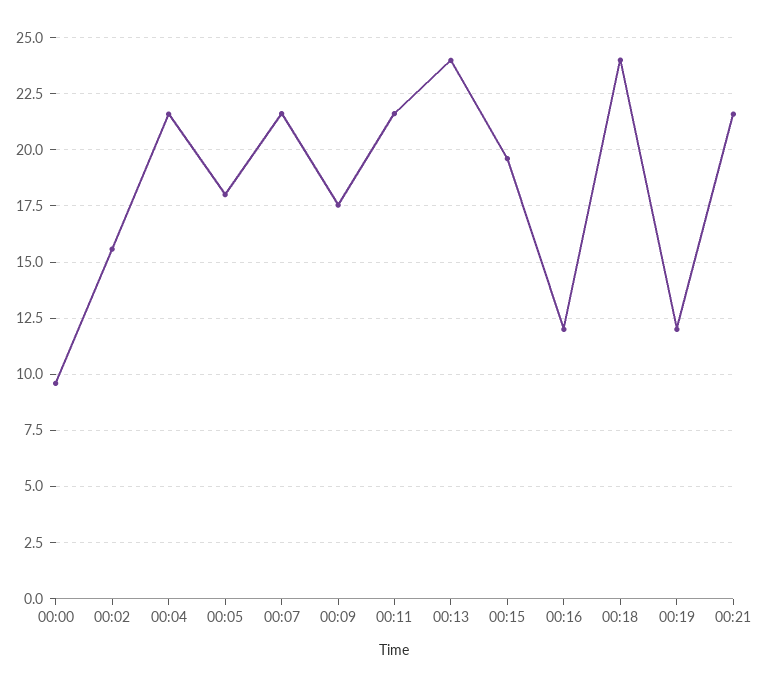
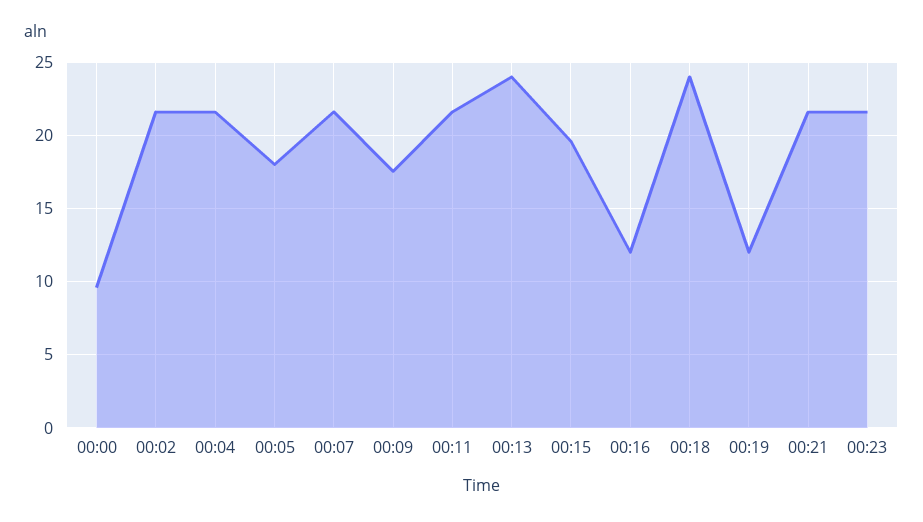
00:02: 15.5 -> 21.5
00:23: none -> 21.5

